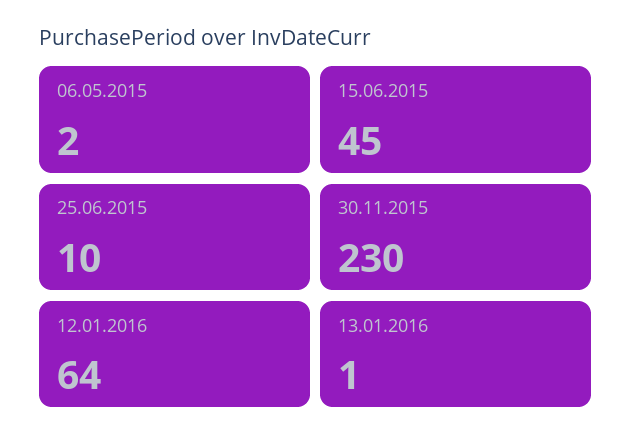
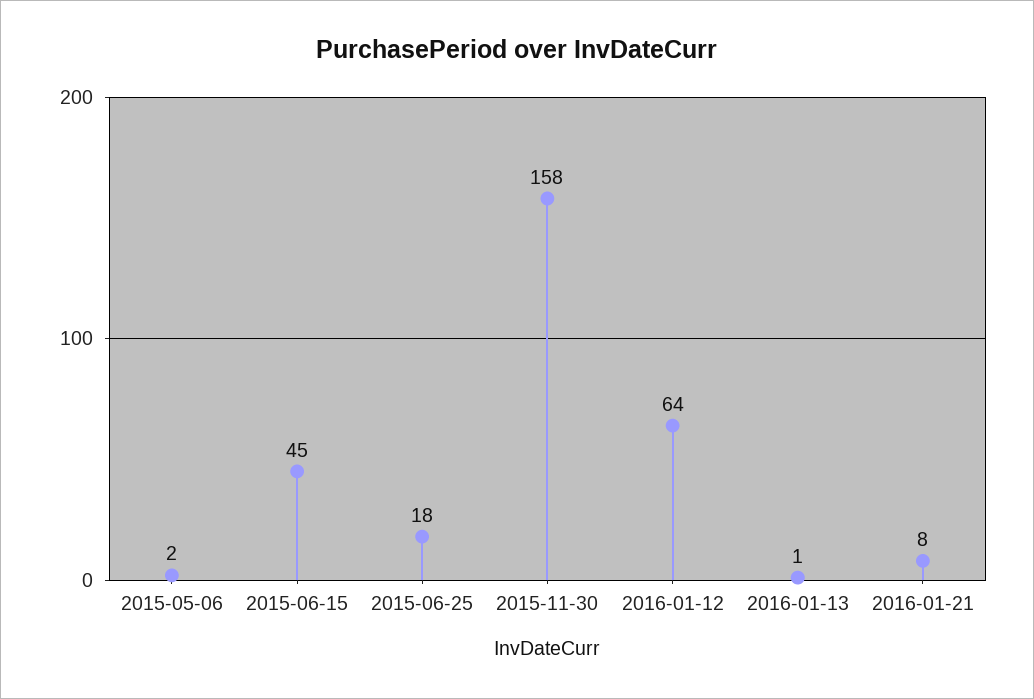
25.06.2015: 10 -> 18
30.11.2015: 230 -> 158
2016-01-21: none -> 8

